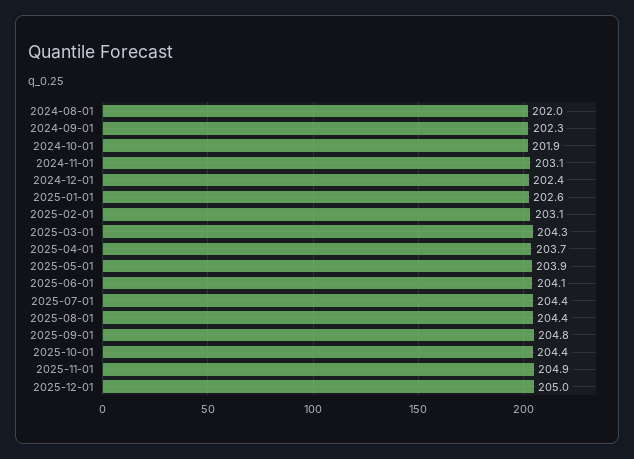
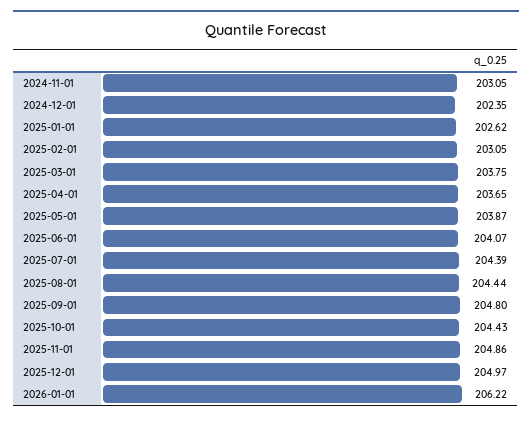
2024-08-01: 202 -> none
2024-09-01: 202.3 -> none
2024-10-01: 201.9 -> none
2025-03-01: 204.3 -> 203.75
2026-01-01: none -> 206.22

